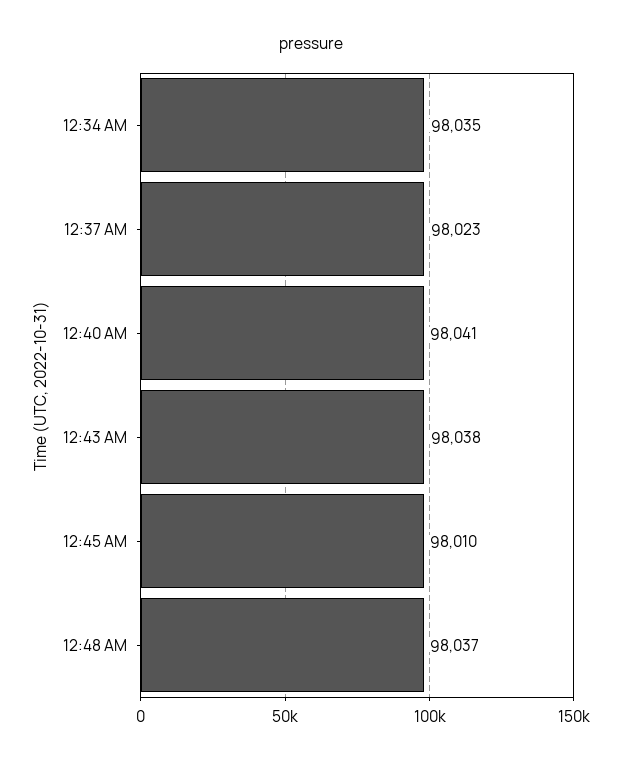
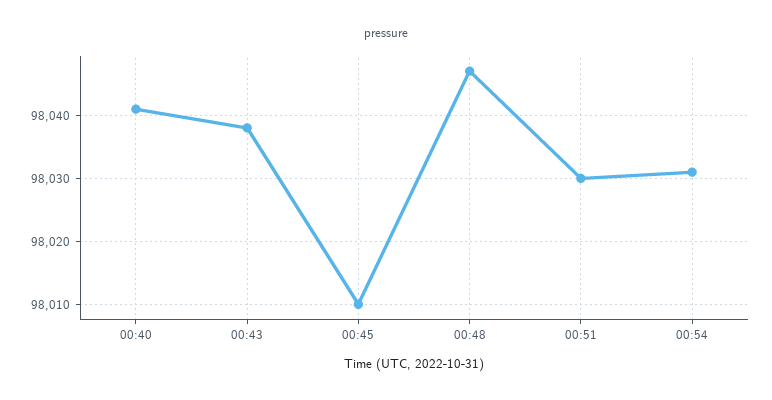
12:34 AM: 98035 -> none
12:37 AM: 98023 -> none
12:48 AM: 98037 -> 98047
00:51: none -> 98030
00:54: none -> 98031

